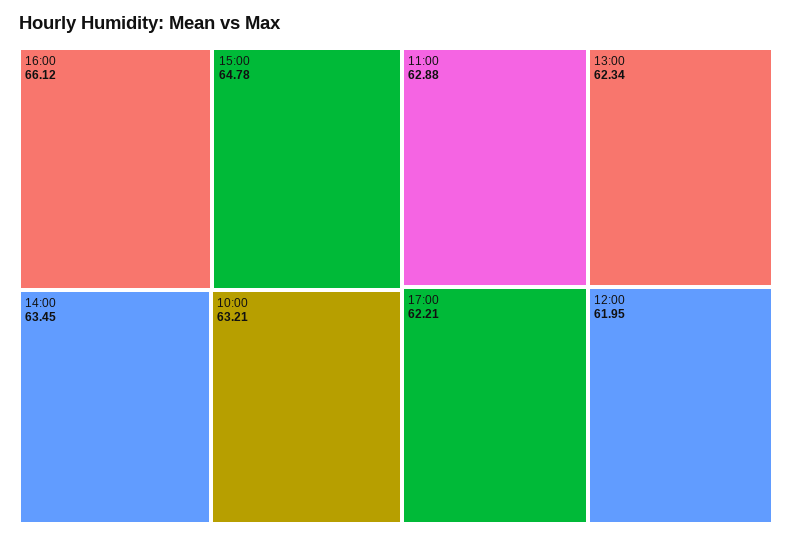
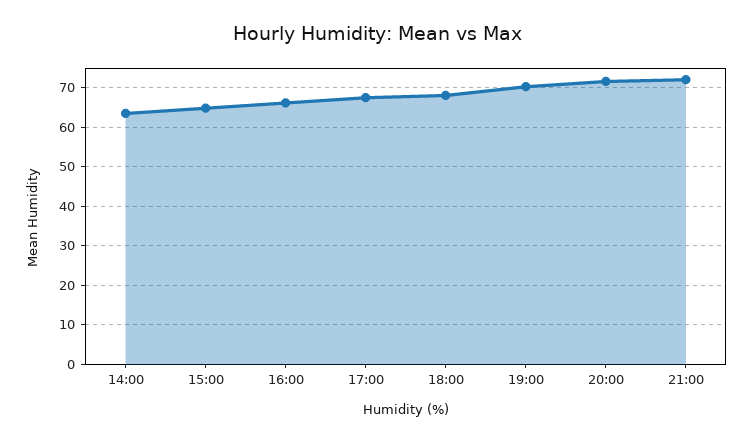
10:00: 63.21 -> none
11:00: 62.88 -> none
13:00: 62.34 -> none
17:00: 62.21 -> 68
12:00: 61.95 -> none
18:00: none -> 68
19:00: none -> 70
20:00: none -> 72
21:00: none -> 72

